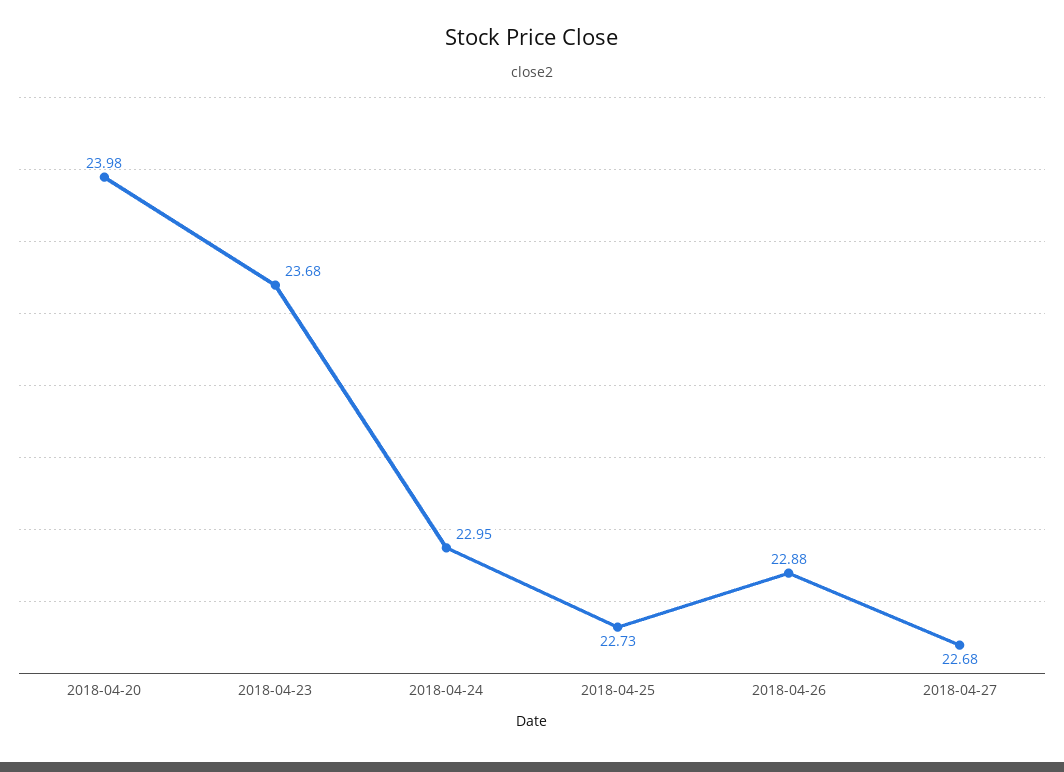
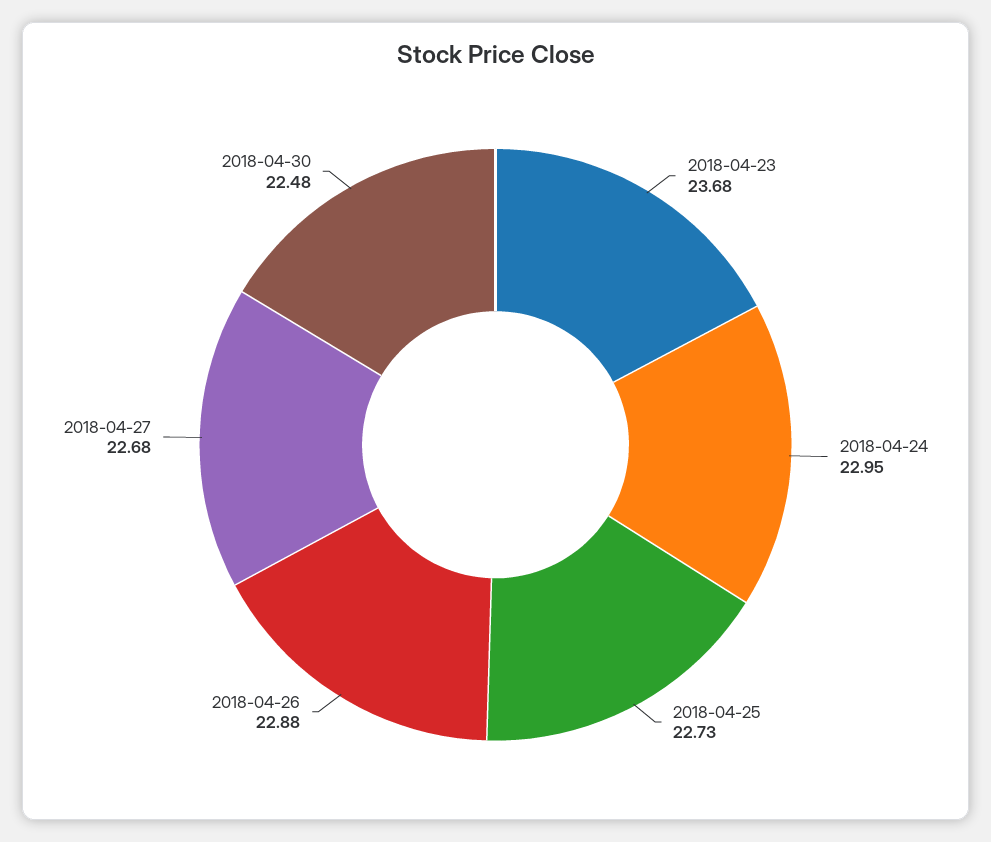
2018-04-20: 23.98 -> none
2018-04-30: none -> 22.48

